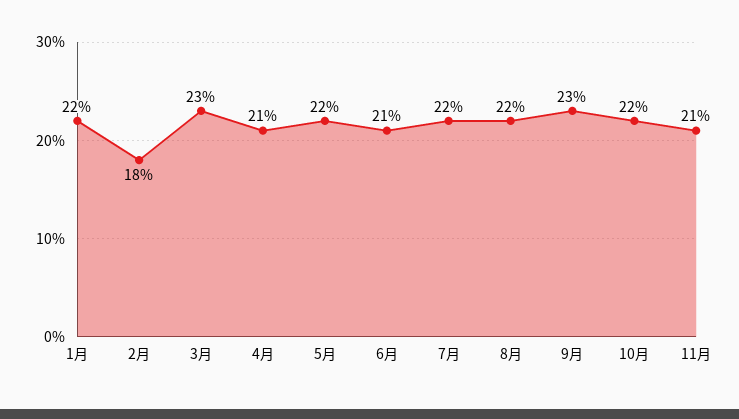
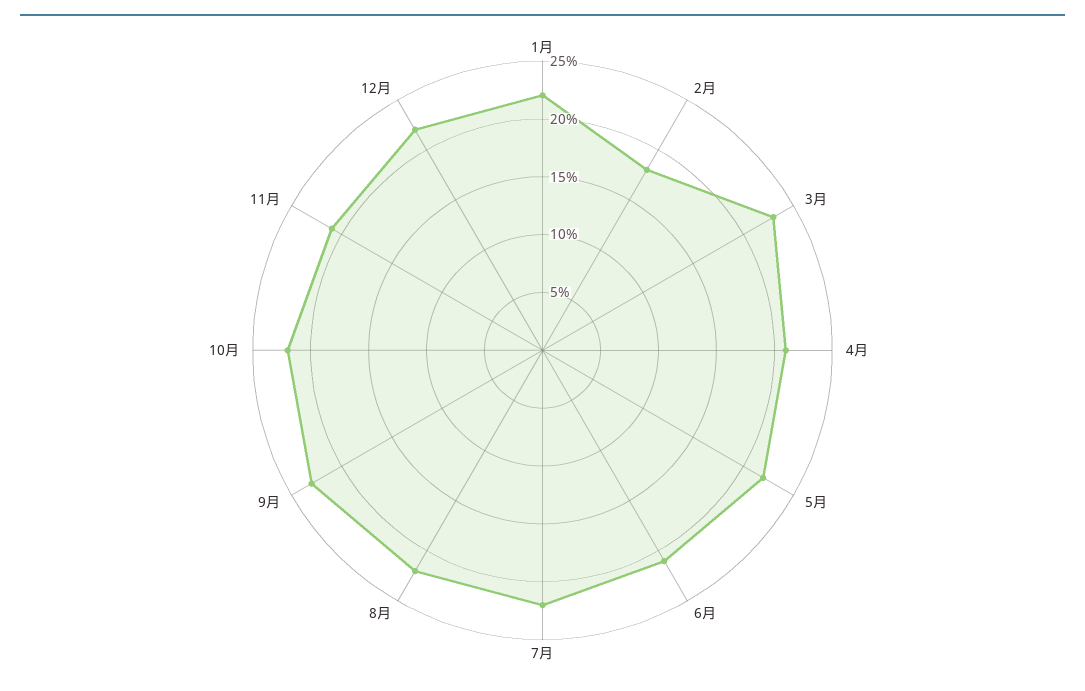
12月: none -> 22

